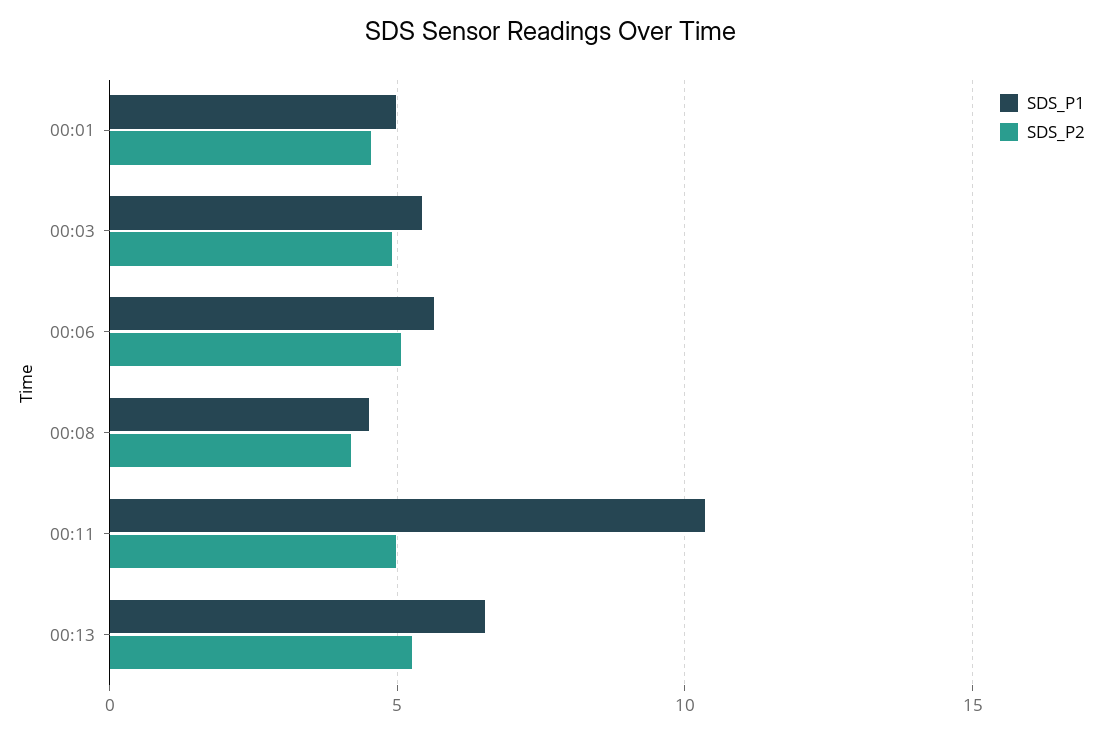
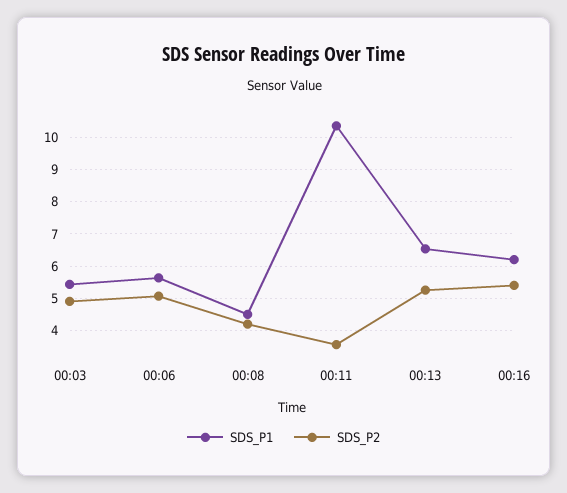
SDS_P1, 00:01: 5 -> none
SDS_P2, 00:01: 4.5 -> none
SDS_P2, 00:11: 5 -> 3.6
SDS_P1, 00:16: none -> 6.2
SDS_P2, 00:16: none -> 5.4

